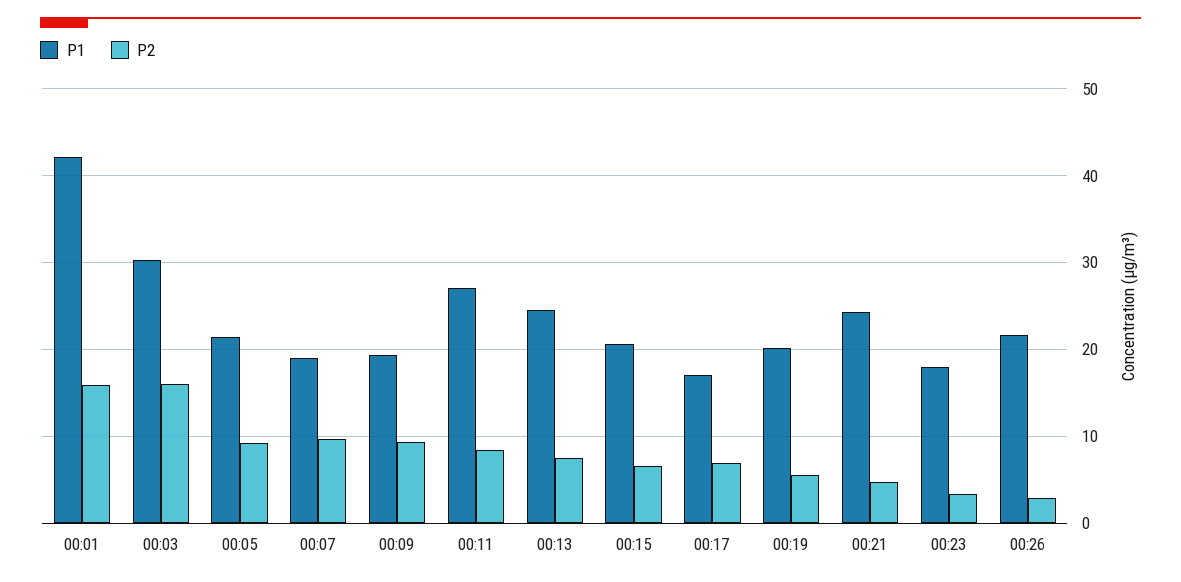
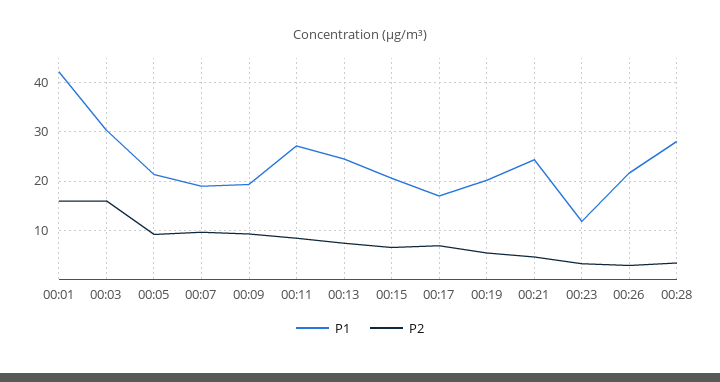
P1, 00:23: 18 -> 12
P1, 00:28: none -> 28
P2, 00:28: none -> 4

